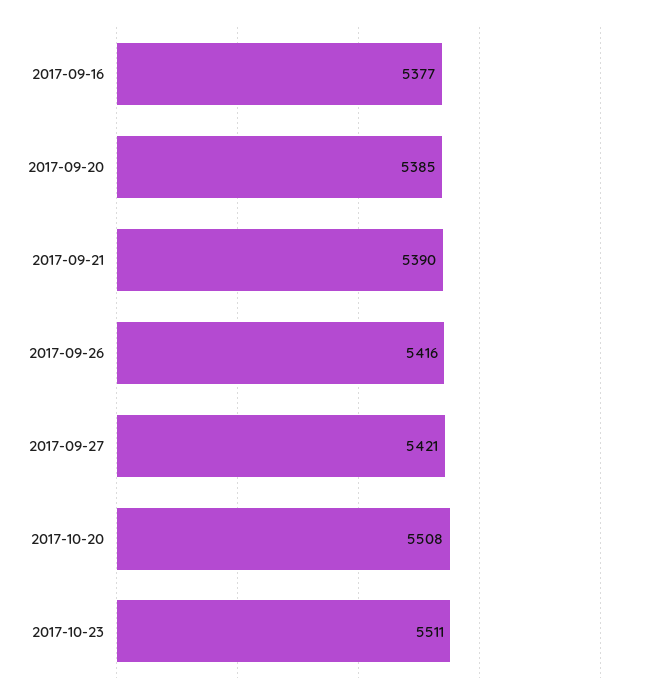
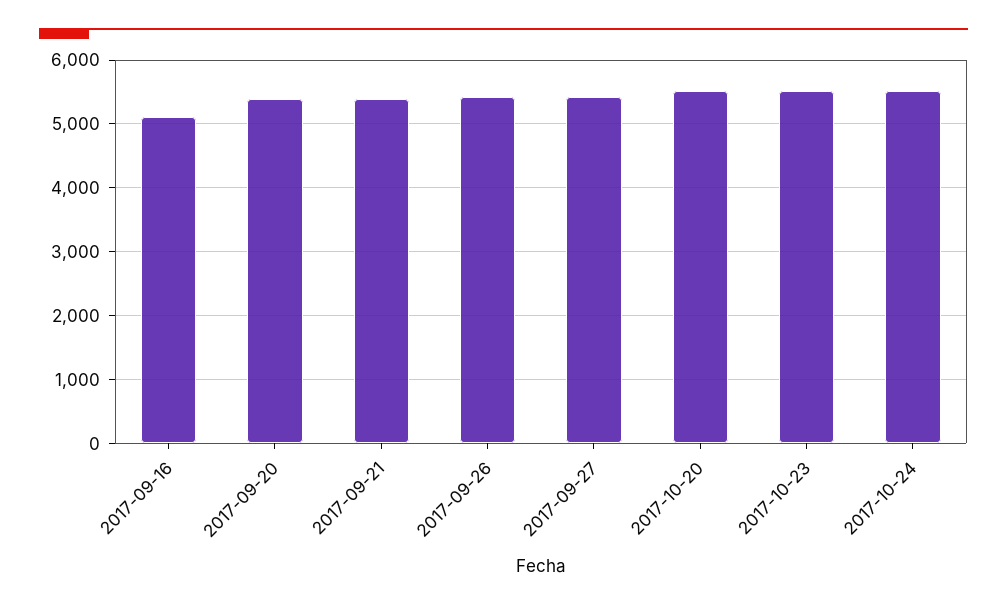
2017-09-16: 5377 -> 5100
2017-10-24: none -> 5500

